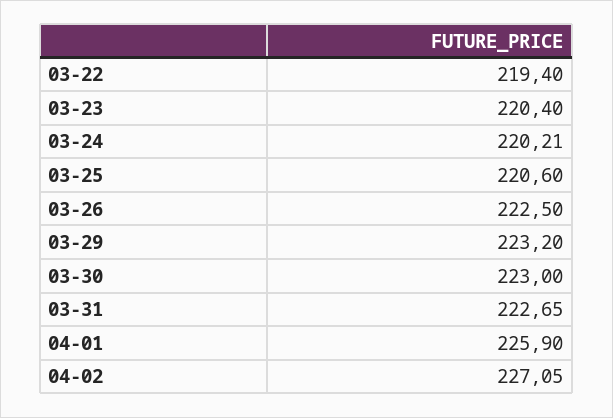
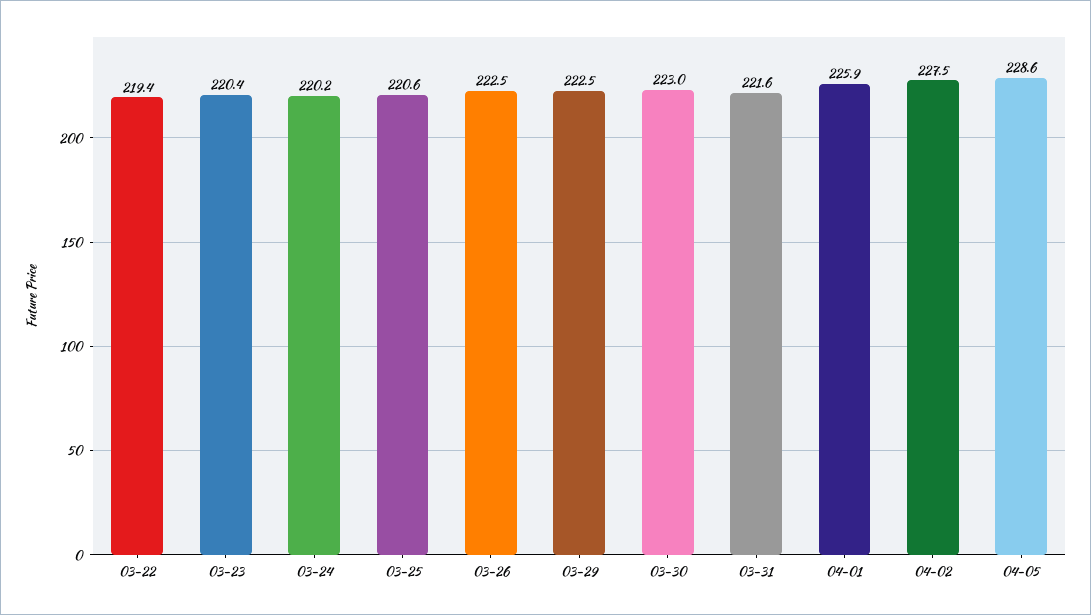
03-29: 223.2 -> 222.5
03-31: 222.65 -> 221.6
04-02: 227.05 -> 227.5
04-05: none -> 228.6

